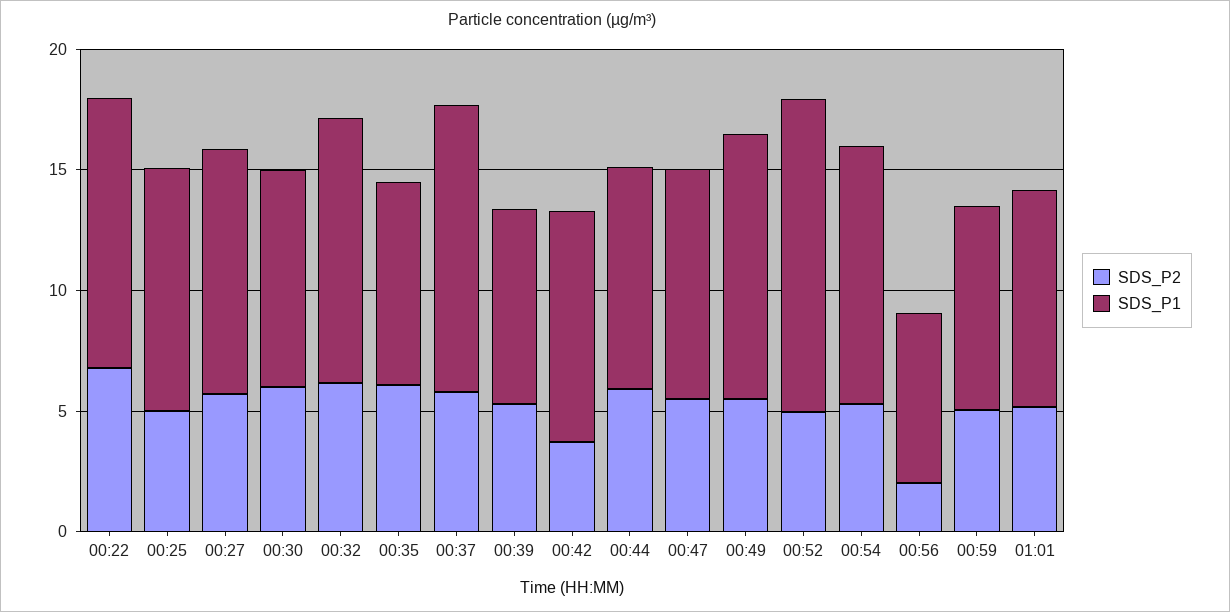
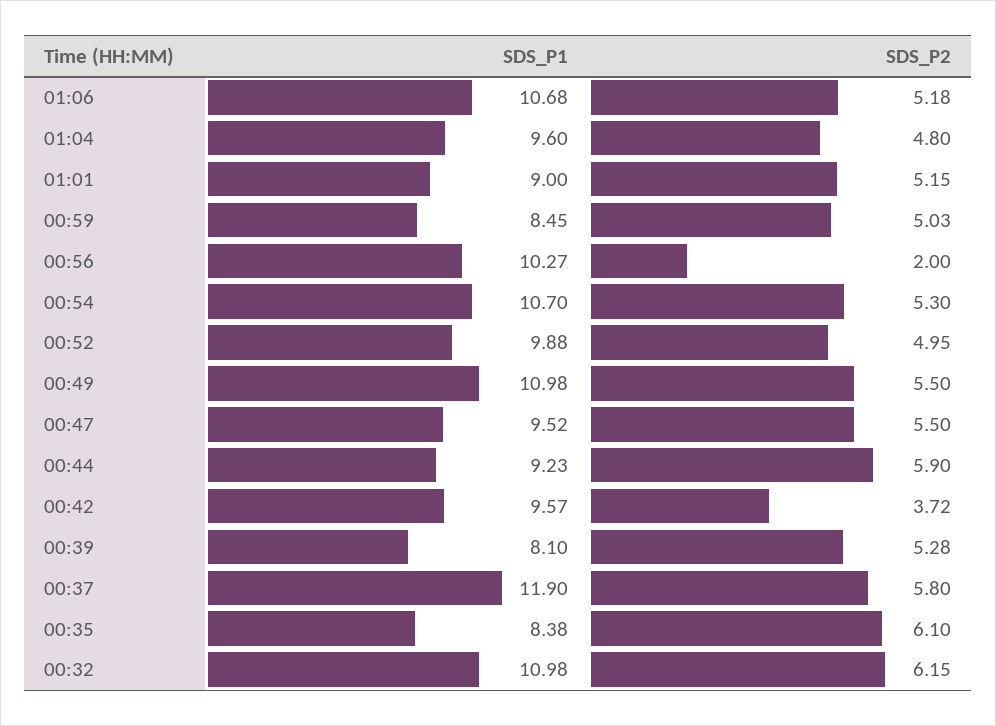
SDS_P2, 00:22: 7 -> none
SDS_P1, 00:22: 11 -> none
SDS_P2, 00:25: 5 -> none
SDS_P1, 00:25: 10 -> none
SDS_P2, 00:27: 6 -> none
SDS_P1, 00:27: 10 -> none
SDS_P2, 00:30: 6 -> none
SDS_P1, 00:30: 9 -> none
SDS_P1, 00:52: 13 -> 9.88
SDS_P1, 00:56: 7 -> 10.27
SDS_P1, 01:06: none -> 10.68
SDS_P2, 01:06: none -> 5.18
SDS_P1, 01:04: none -> 9.6
SDS_P2, 01:04: none -> 4.8

